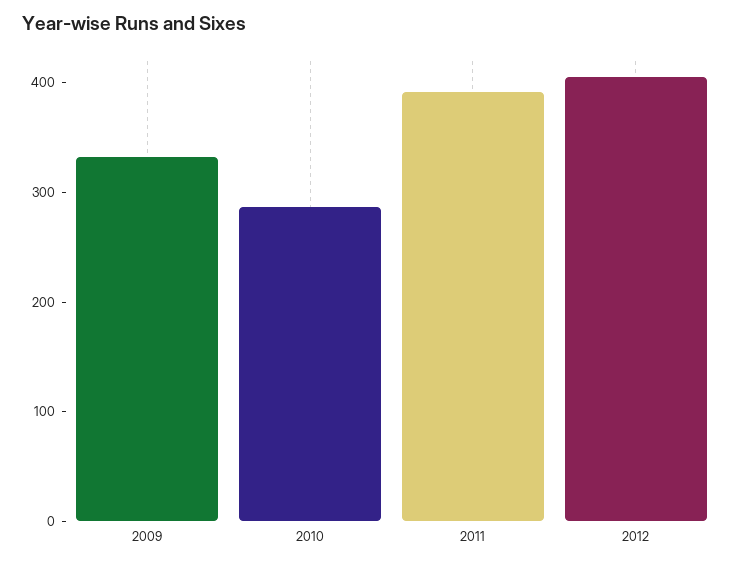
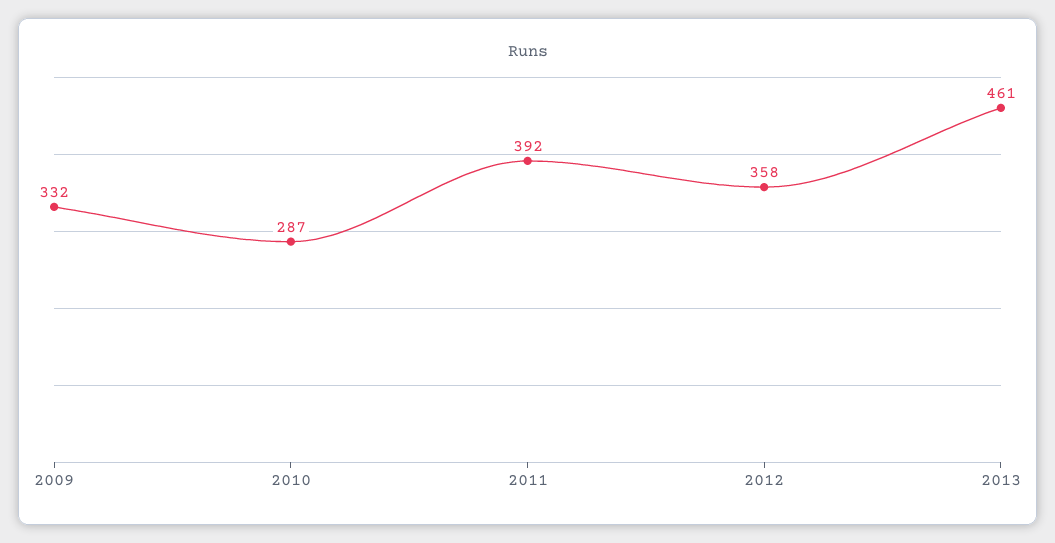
2012: 400 -> 358
2013: none -> 461

